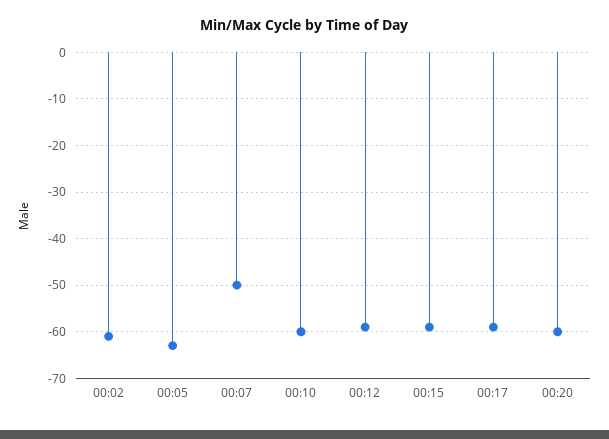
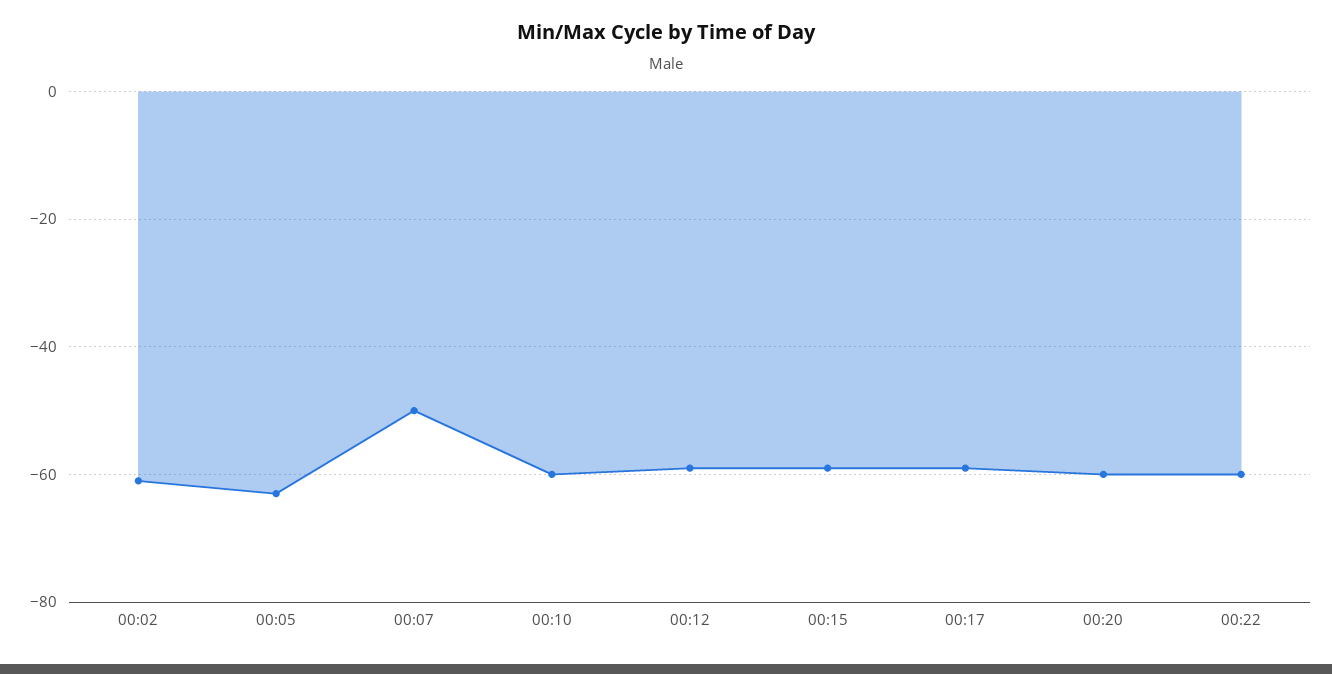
00:22: none -> -60

